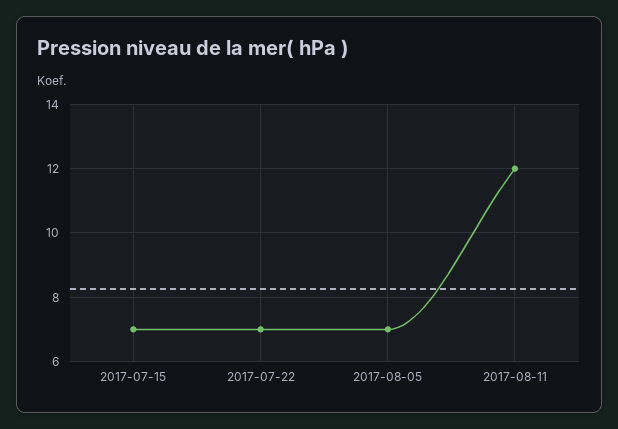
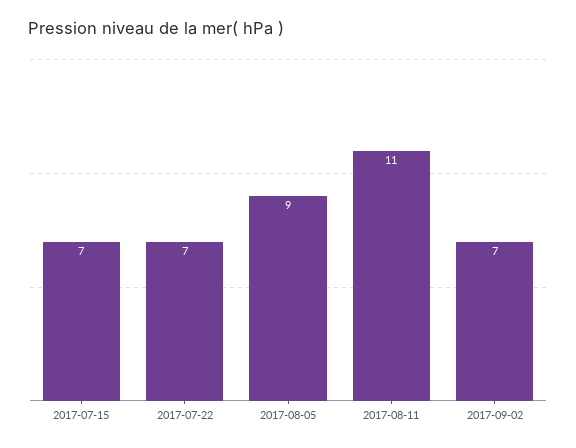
2017-08-05: 7 -> 9
2017-08-11: 12 -> 11
2017-09-02: none -> 7

